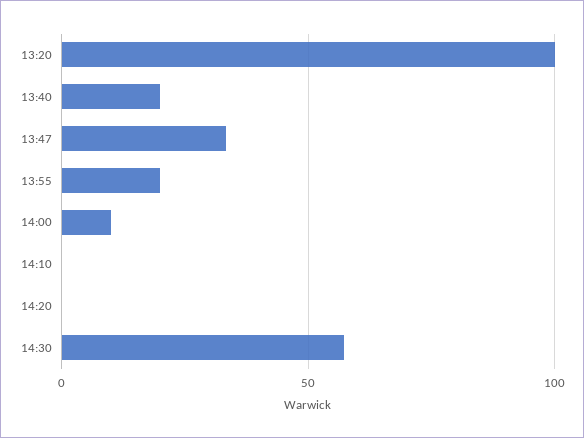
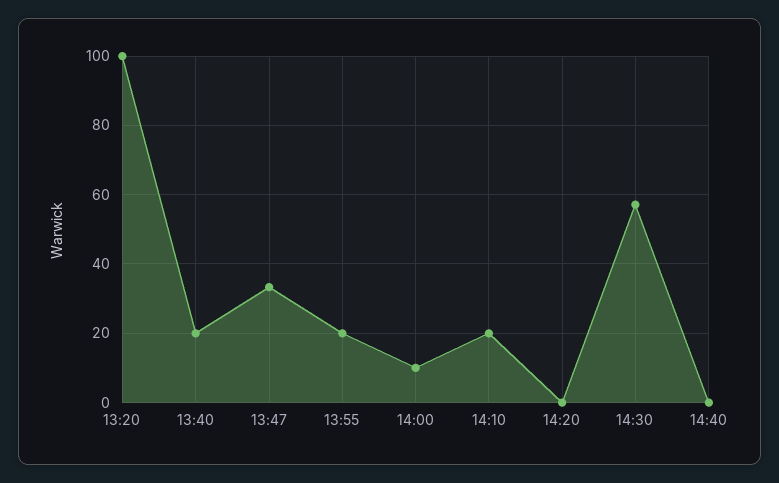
14:10: 0 -> 20
14:40: none -> 0

